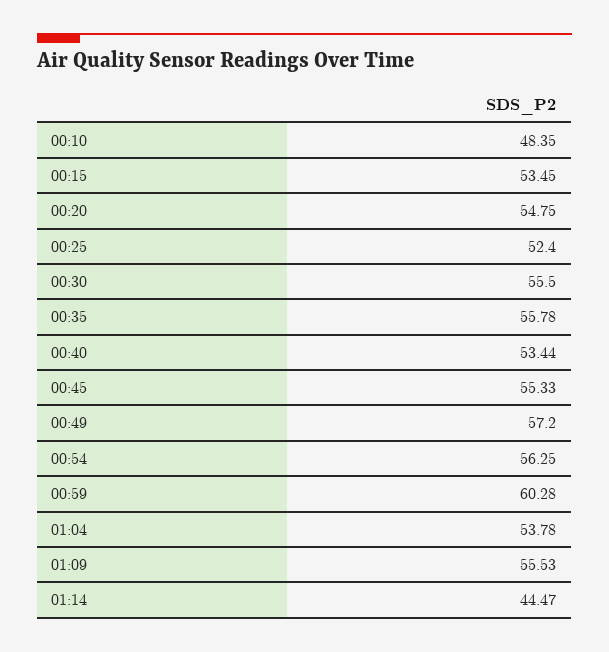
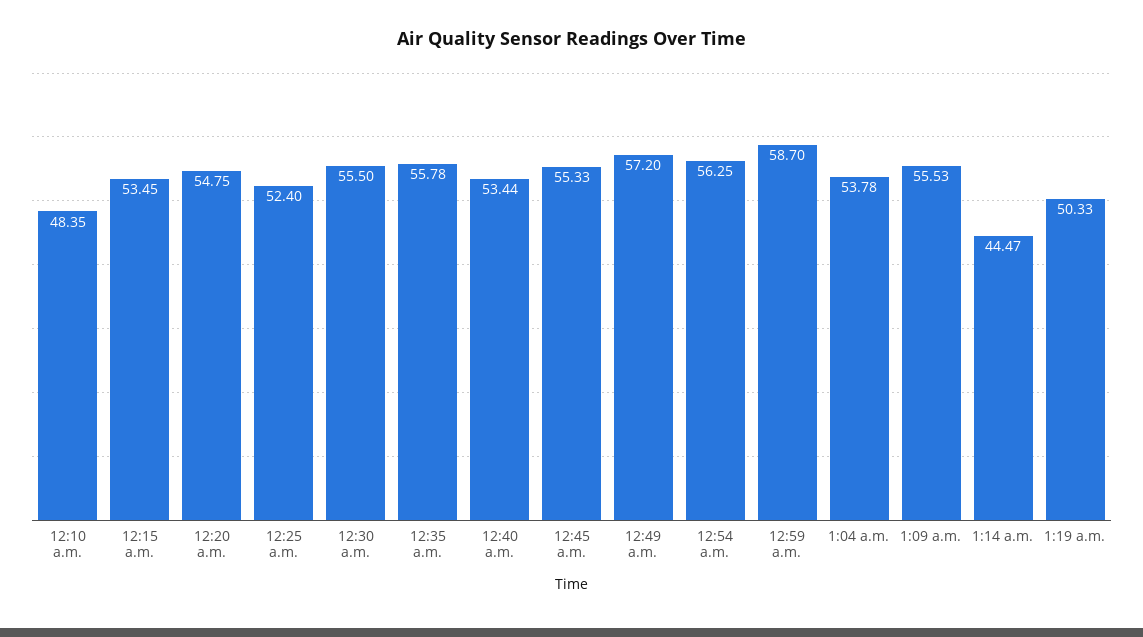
00:59: 60.28 -> 58.7
1:19 a.m.: none -> 50.33

